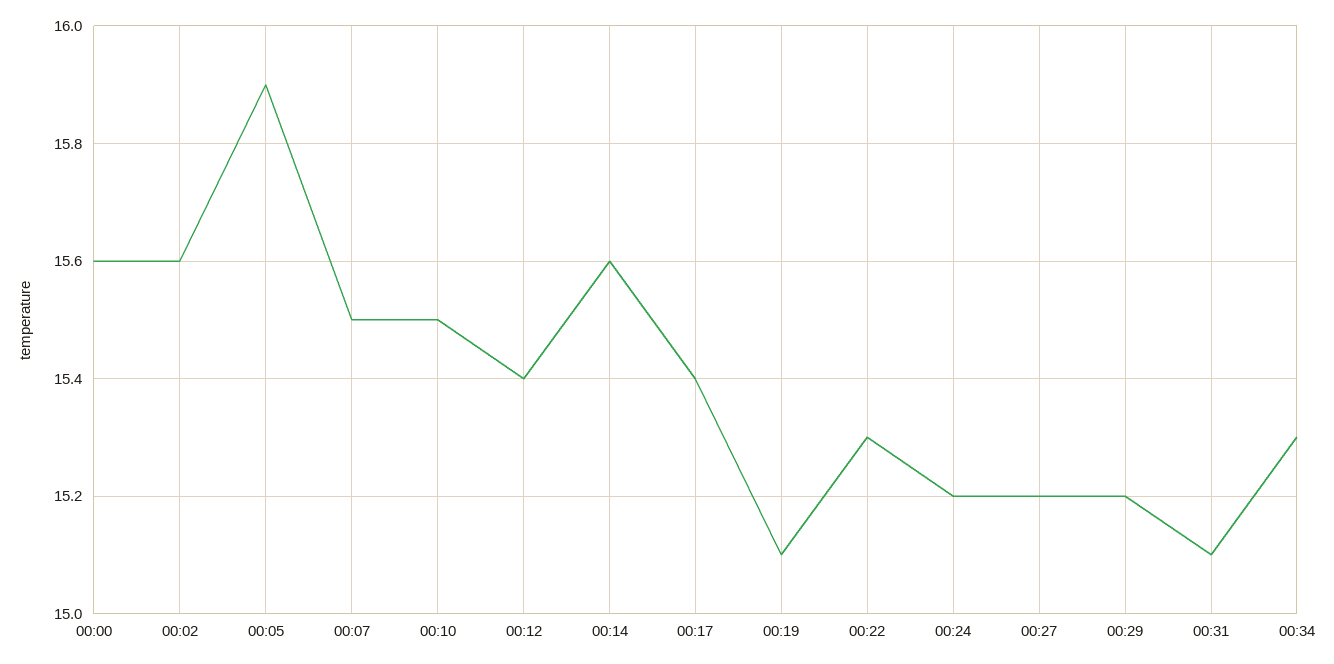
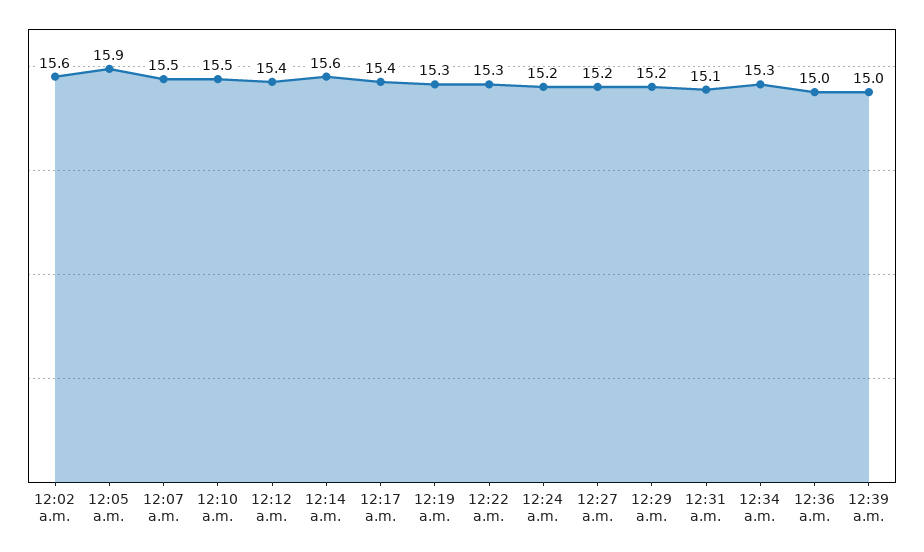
00:00: 15.6 -> none
00:19: 15.1 -> 15.3
12:36 a.m.: none -> 15
12:39 a.m.: none -> 15

